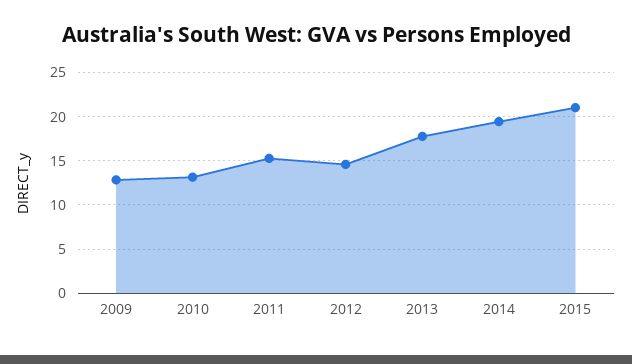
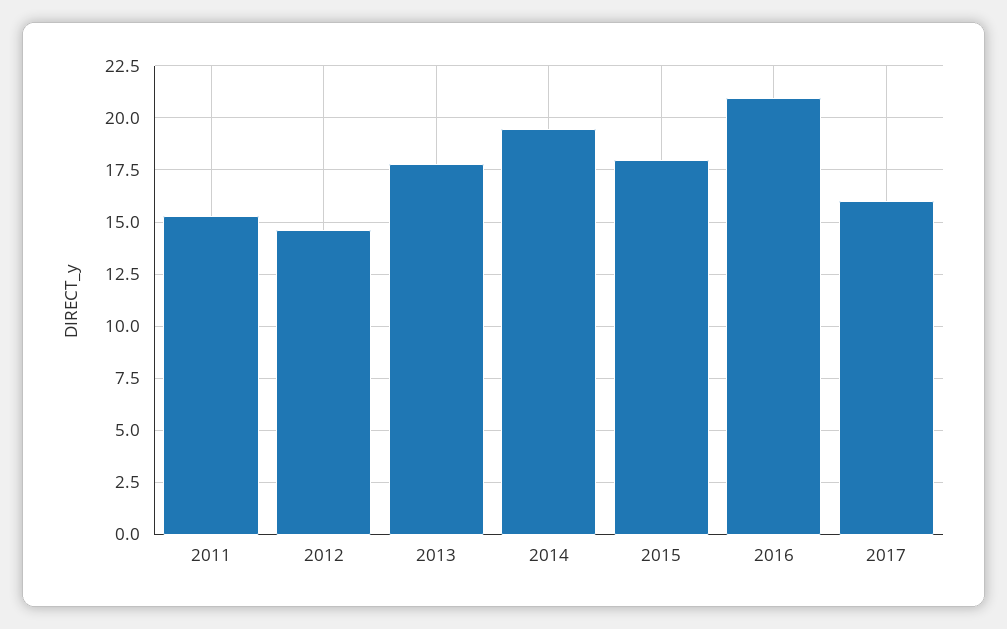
2009: 13 -> none
2010: 13 -> none
2015: 21 -> 18
2016: none -> 21
2017: none -> 16

